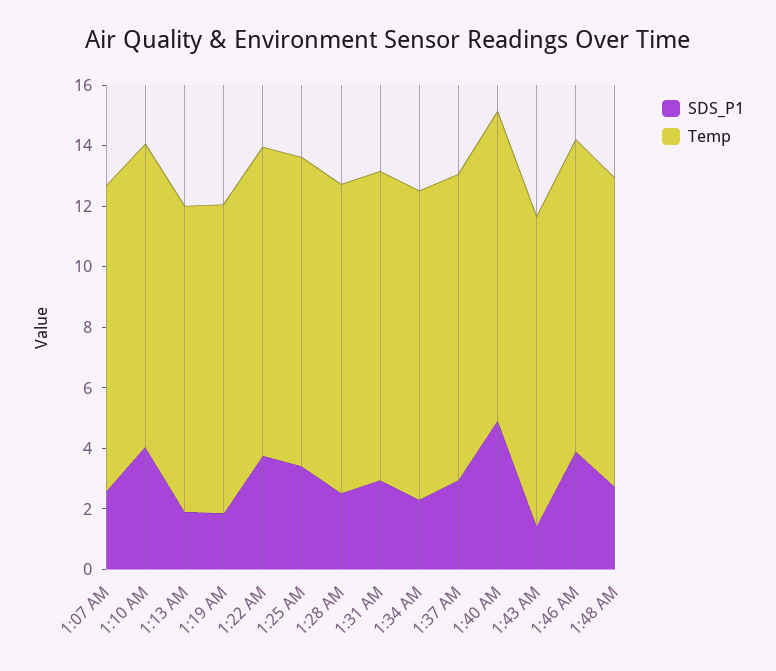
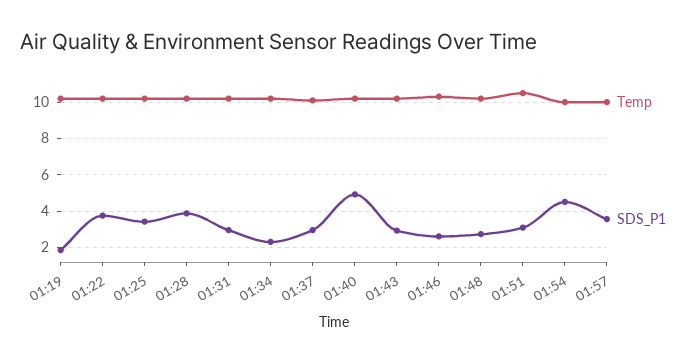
SDS_P1, 1:07 AM: 2.5 -> none
Temp, 1:07 AM: 10 -> none
SDS_P1, 1:10 AM: 4 -> none
Temp, 1:10 AM: 10 -> none
SDS_P1, 1:13 AM: 2 -> none
Temp, 1:13 AM: 10 -> none
SDS_P1, 1:28 AM: 2.5 -> 4
SDS_P1, 1:43 AM: 1.5 -> 3
SDS_P1, 1:46 AM: 4 -> 2.5
Temp, 01:51: none -> 10.5
SDS_P1, 01:51: none -> 3
Temp, 01:54: none -> 10
SDS_P1, 01:54: none -> 4.5
Temp, 01:57: none -> 10
SDS_P1, 01:57: none -> 3.5

